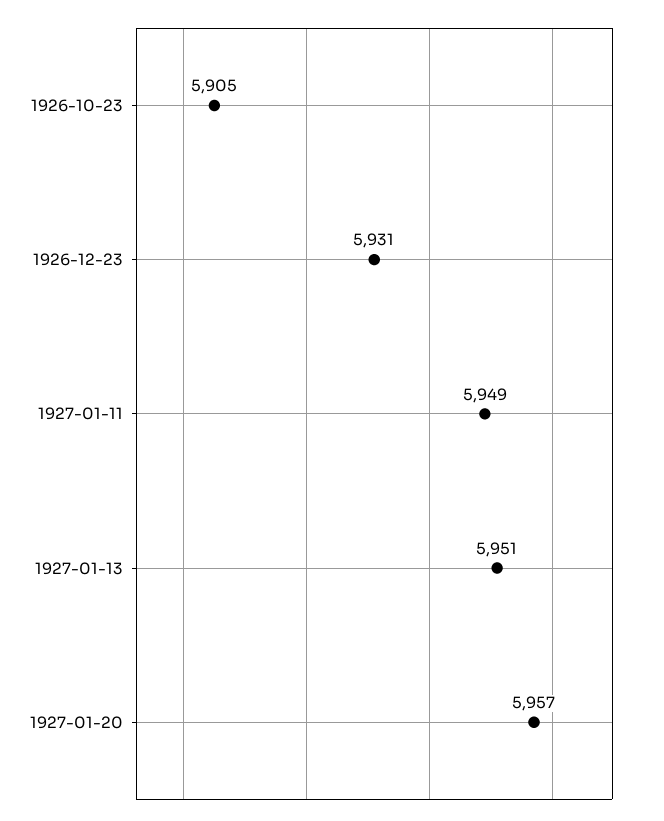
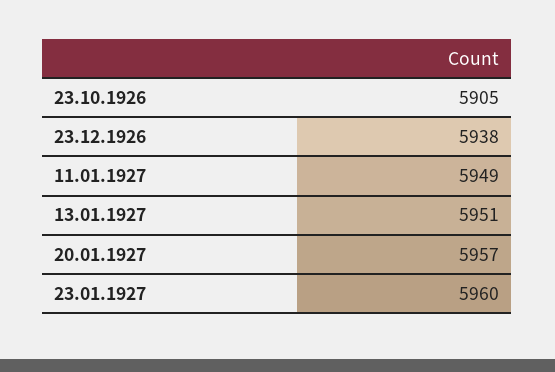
1926-12-23: 5931 -> 5938
23.01.1927: none -> 5960

